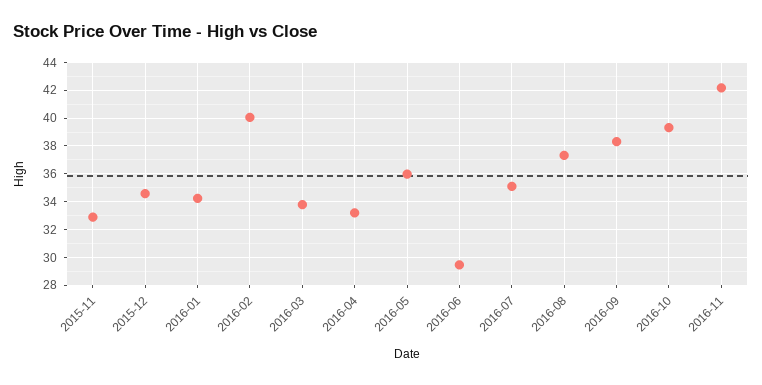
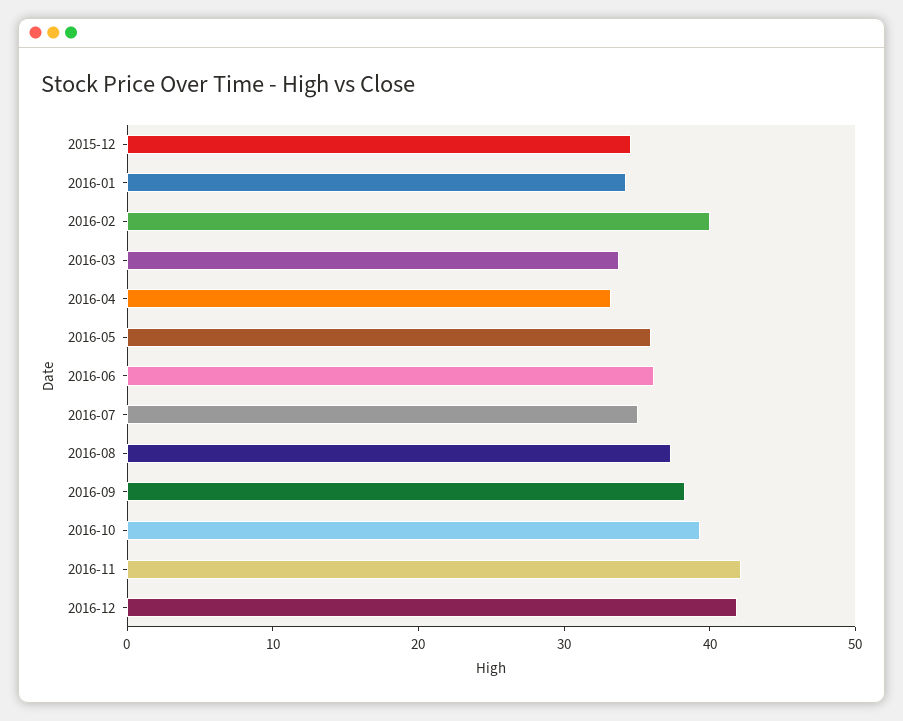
2015-11: 33 -> none
2016-06: 29.5 -> 36
2016-12: none -> 42

